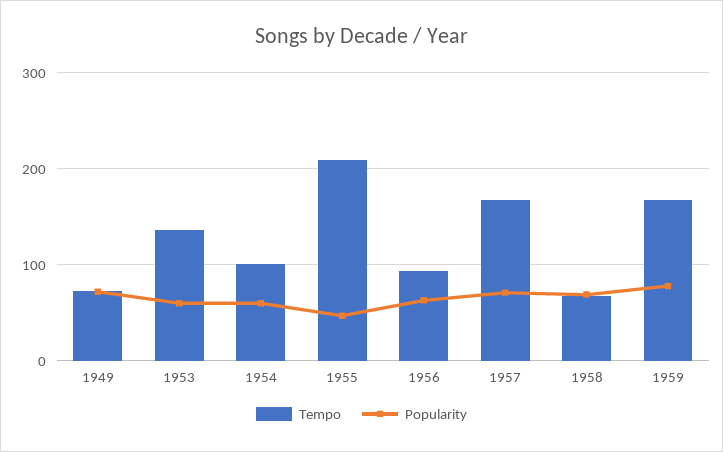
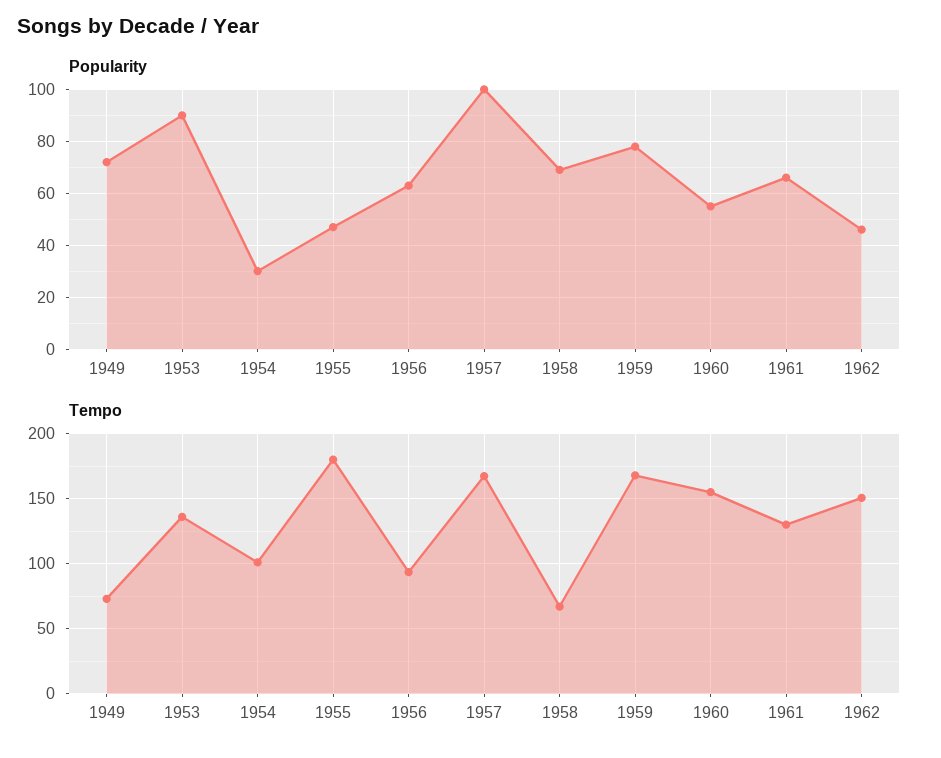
Popularity, 1953: 60 -> 90
Popularity, 1954: 60 -> 30
Tempo, 1955: 210 -> 180
Popularity, 1957: 70 -> 100
Popularity, 1960: none -> 55
Popularity, 1961: none -> 65
Popularity, 1962: none -> 45
Tempo, 1960: none -> 155
Tempo, 1961: none -> 130
Tempo, 1962: none -> 150

